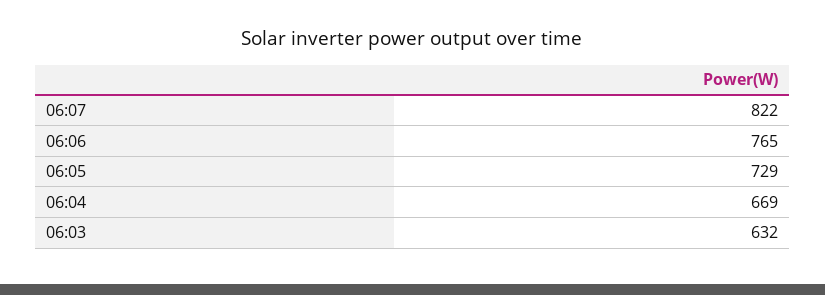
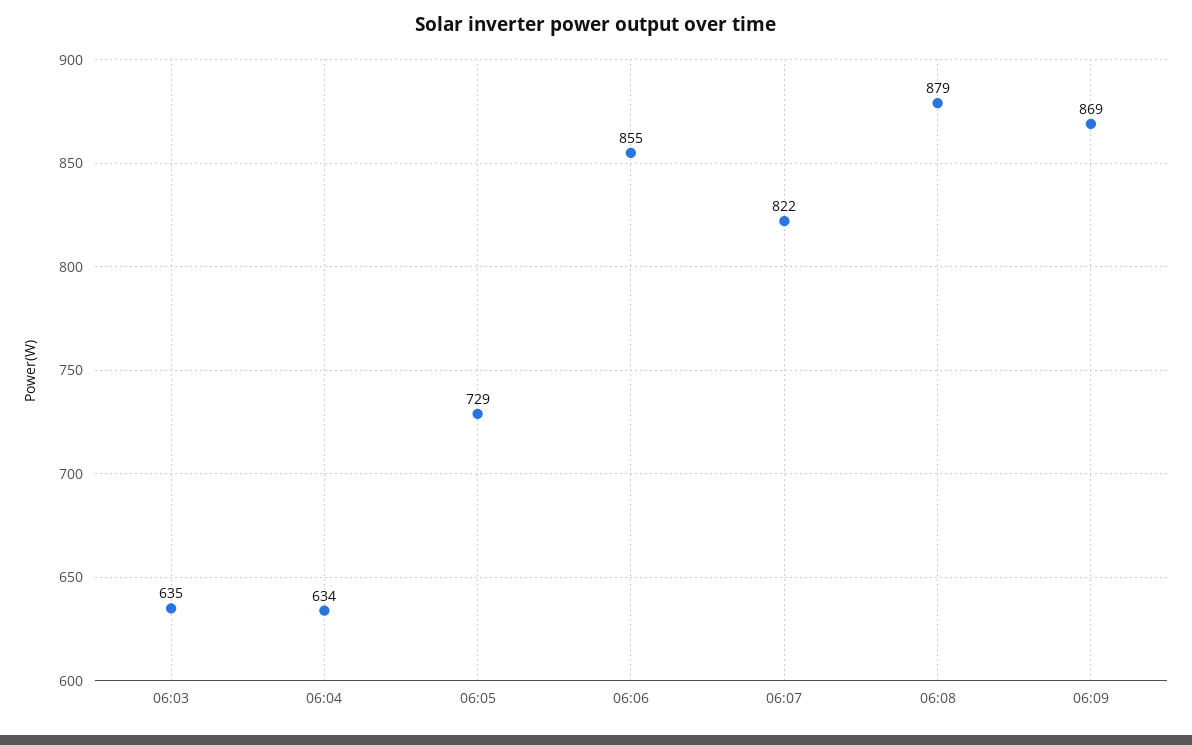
06:06: 765 -> 855
06:04: 669 -> 634
06:03: 632 -> 635
06:08: none -> 879
06:09: none -> 869

